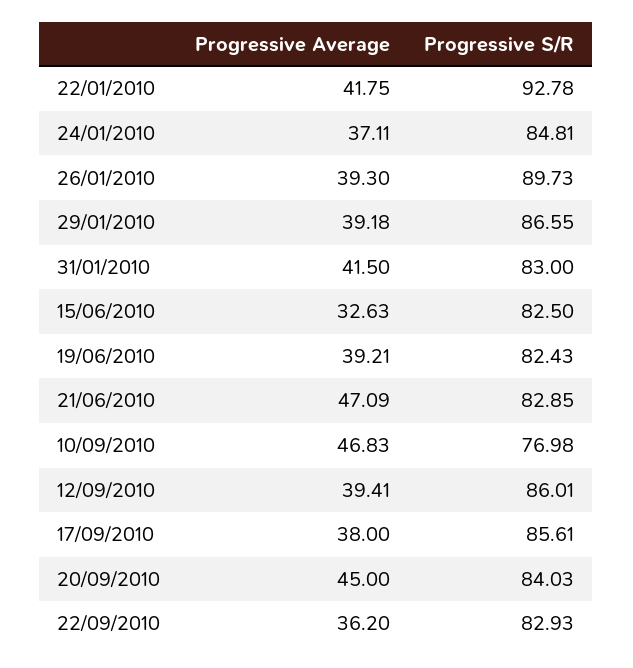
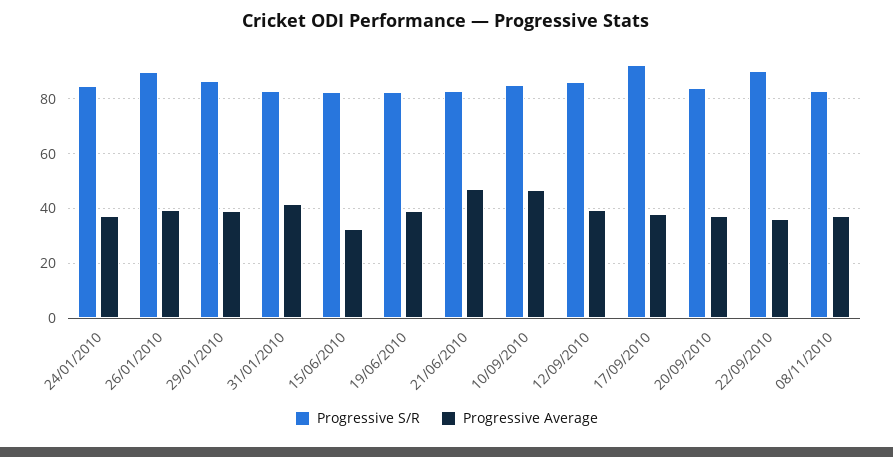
Progressive Average, 22/01/2010: 41.75 -> none
Progressive S/R, 22/01/2010: 92.78 -> none
Progressive S/R, 10/09/2010: 76.98 -> 85
Progressive S/R, 17/09/2010: 85.61 -> 92.5
Progressive Average, 20/09/2010: 45 -> 37.5
Progressive S/R, 22/09/2010: 82.93 -> 90
Progressive S/R, 08/11/2010: none -> 82.5
Progressive Average, 08/11/2010: none -> 37.5

